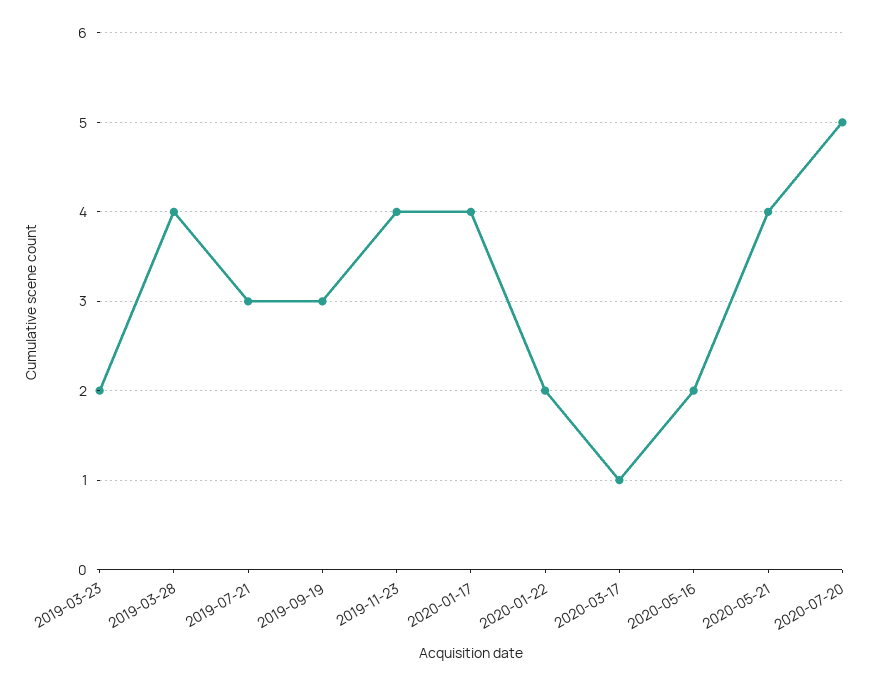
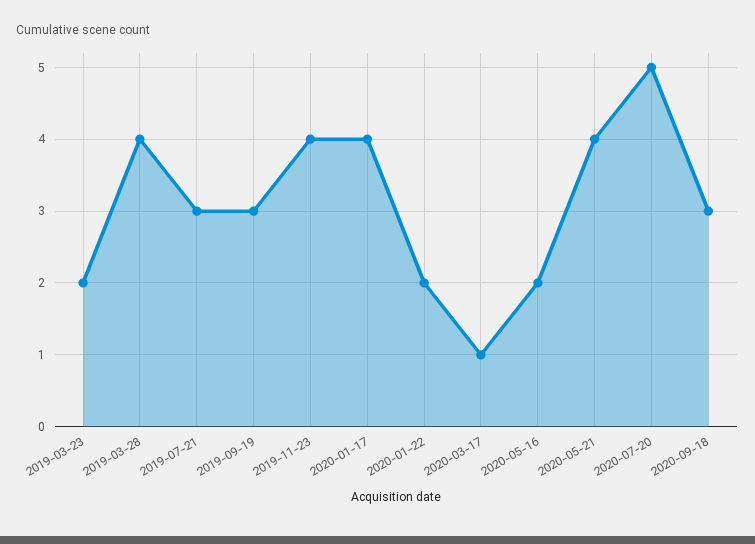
2020-09-18: none -> 3

